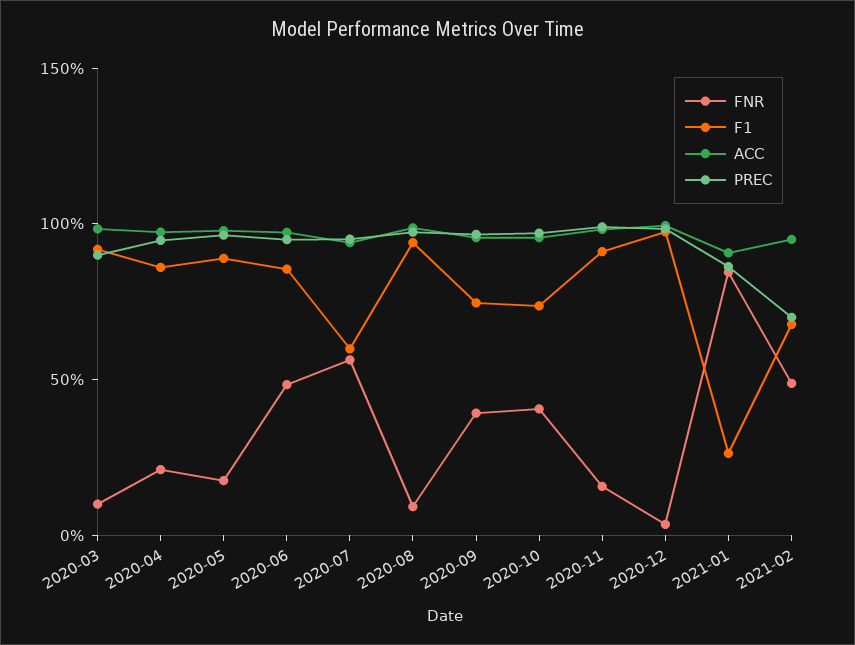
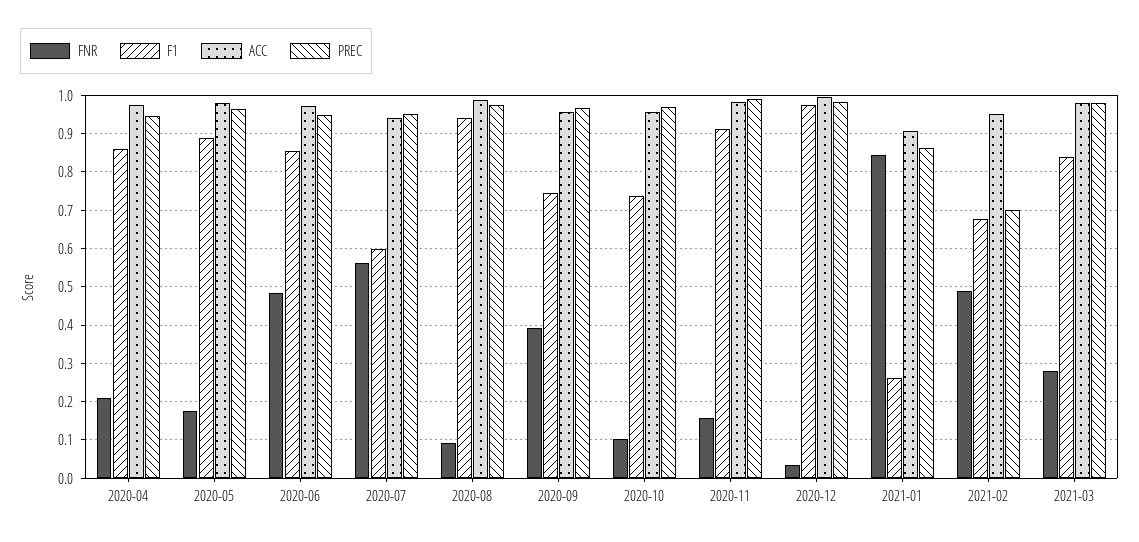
FNR, 2020-03: 0.1 -> none
F1, 2020-03: 0.9 -> none
ACC, 2020-03: 1 -> none
PREC, 2020-03: 0.9 -> none
FNR, 2020-10: 0.4 -> 0.1
FNR, 2021-03: none -> 0.28
F1, 2021-03: none -> 0.84
ACC, 2021-03: none -> 0.98
PREC, 2021-03: none -> 0.98

